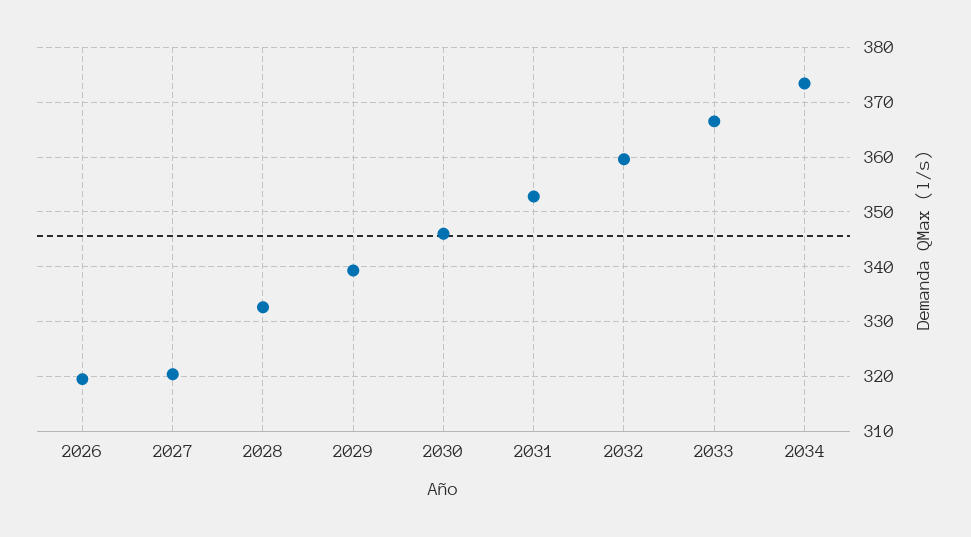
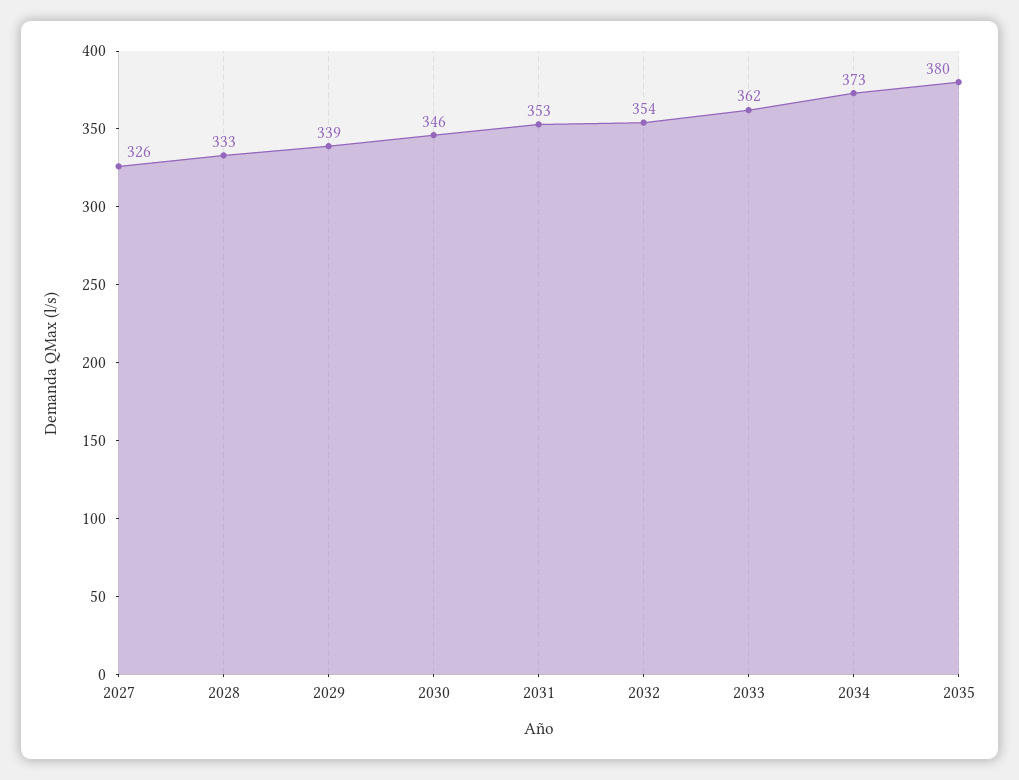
2026: 320 -> none
2027: 320 -> 326
2032: 360 -> 354
2033: 366 -> 362
2035: none -> 380

